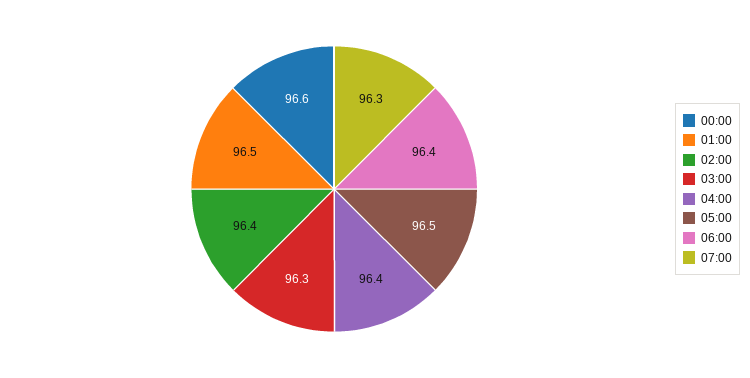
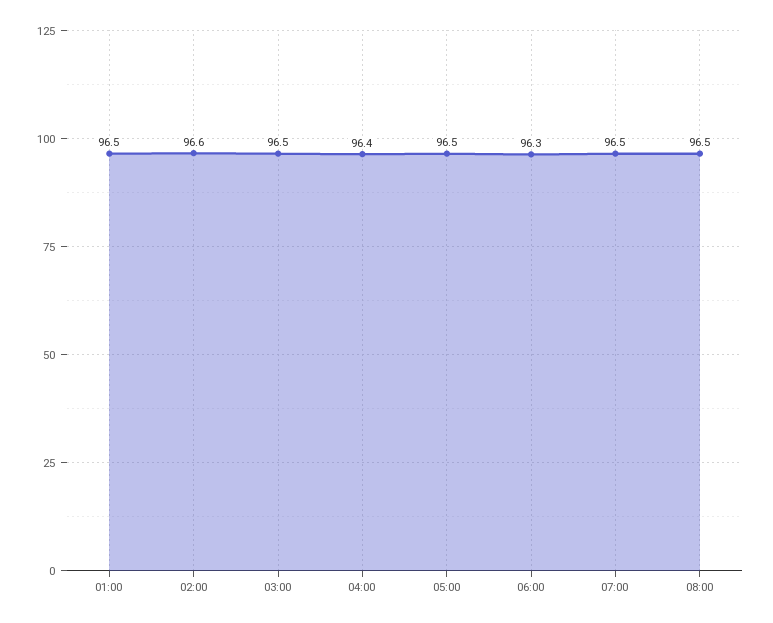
00:00: 96.6 -> none
02:00: 96.4 -> 96.6
03:00: 96.3 -> 96.5
06:00: 96.4 -> 96.3
07:00: 96.3 -> 96.5
08:00: none -> 96.5

